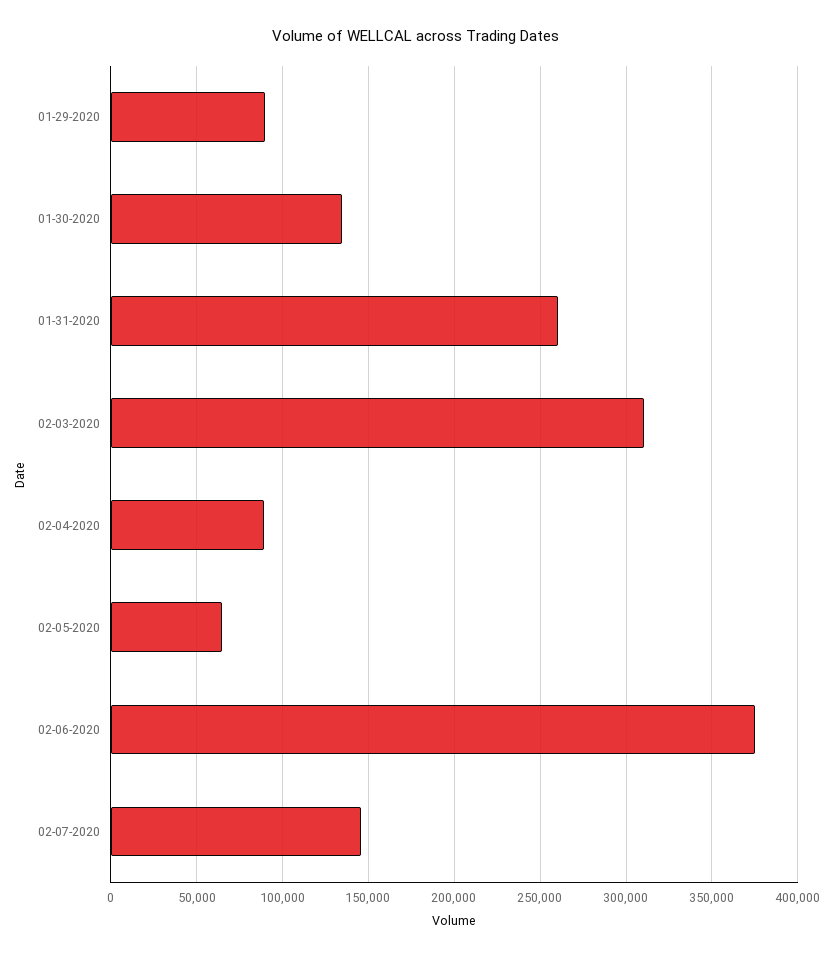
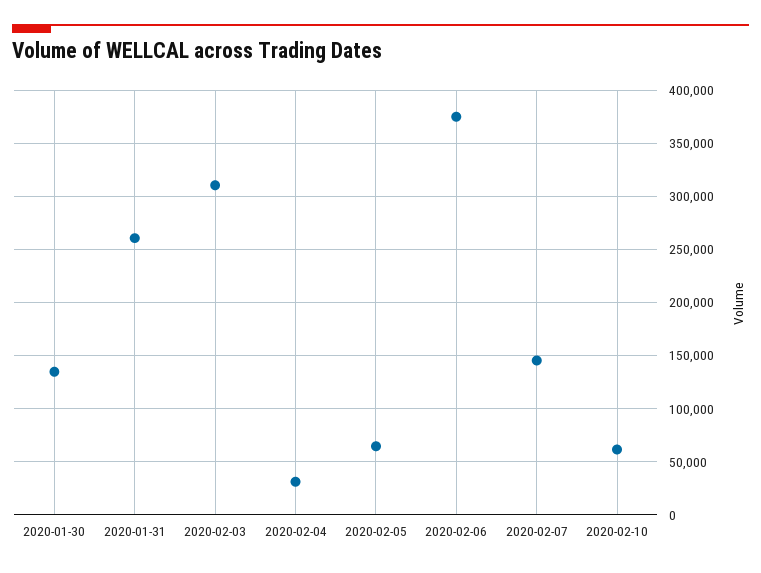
01-29-2020: 90000 -> none
02-04-2020: 90000 -> 30000
2020-02-10: none -> 60000

